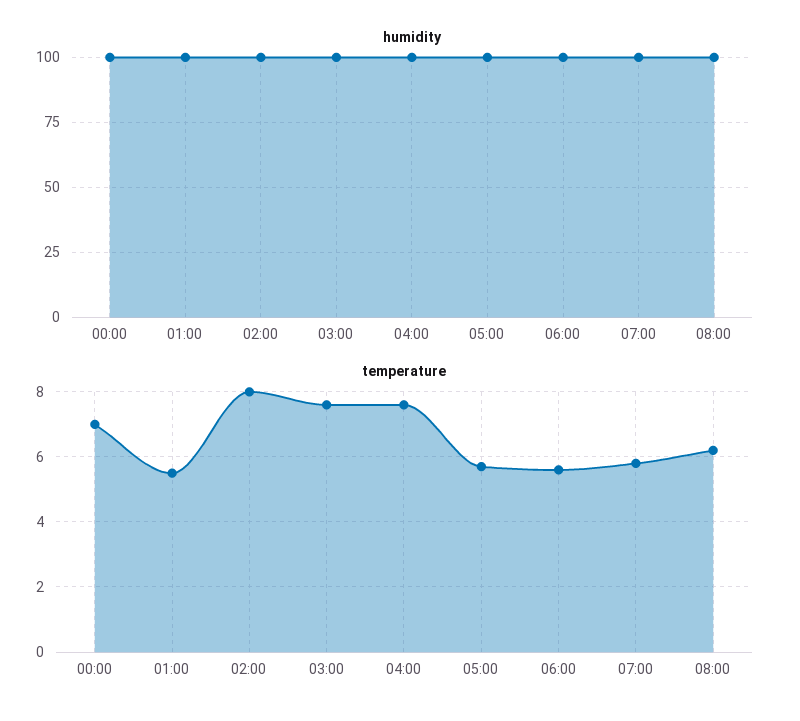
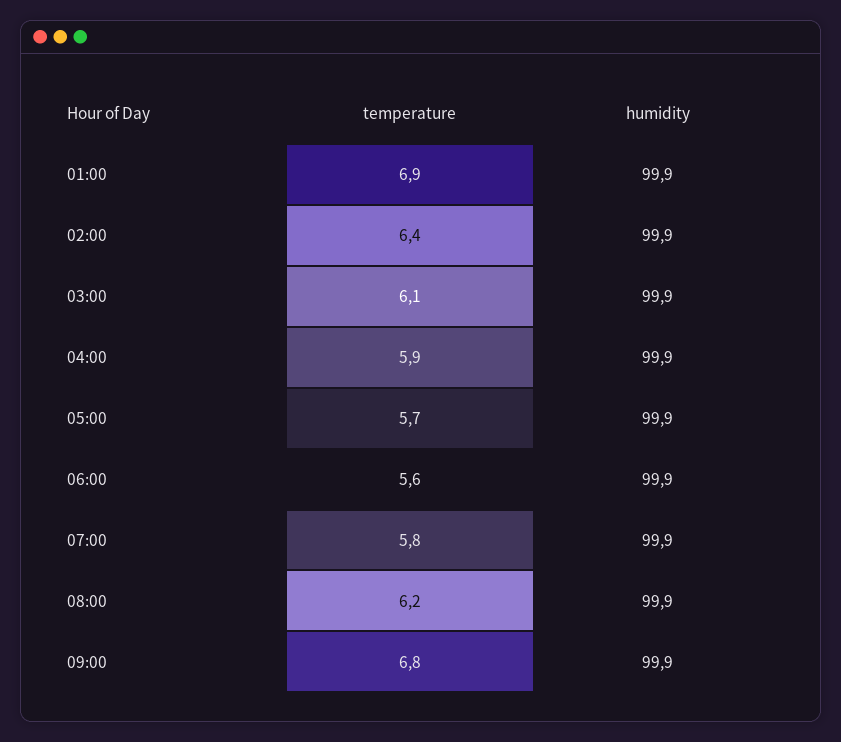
humidity, 00:00: 100 -> none
temperature, 00:00: 7 -> none
temperature, 01:00: 5.5 -> 6.9
temperature, 02:00: 8 -> 6.4
temperature, 03:00: 7.5 -> 6.1
temperature, 04:00: 7.5 -> 5.9
temperature, 09:00: none -> 6.8
humidity, 09:00: none -> 99.9

